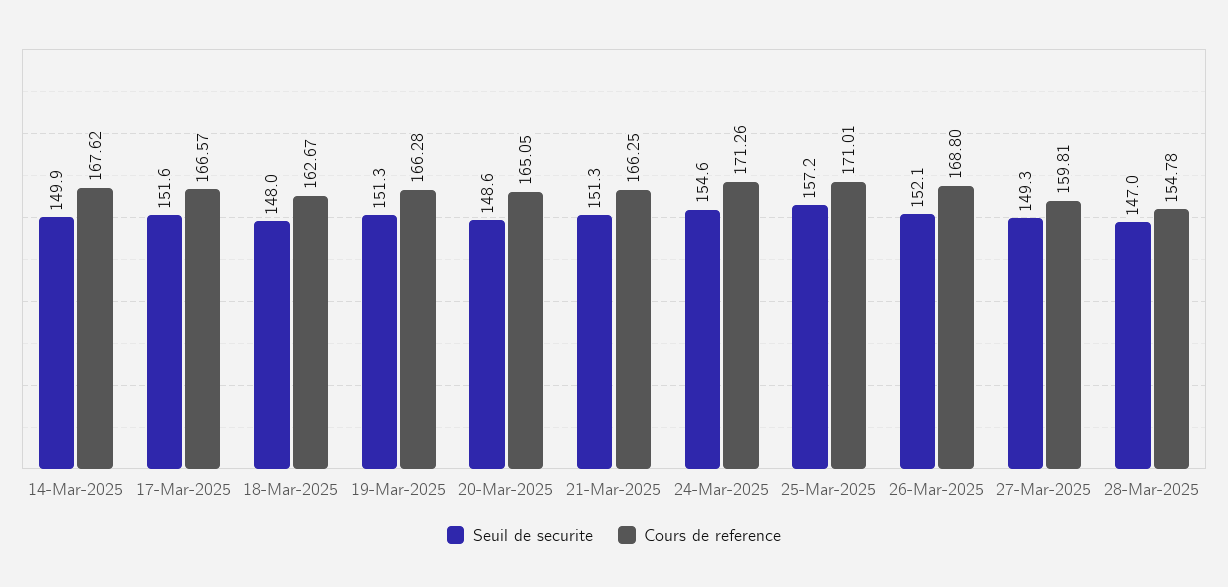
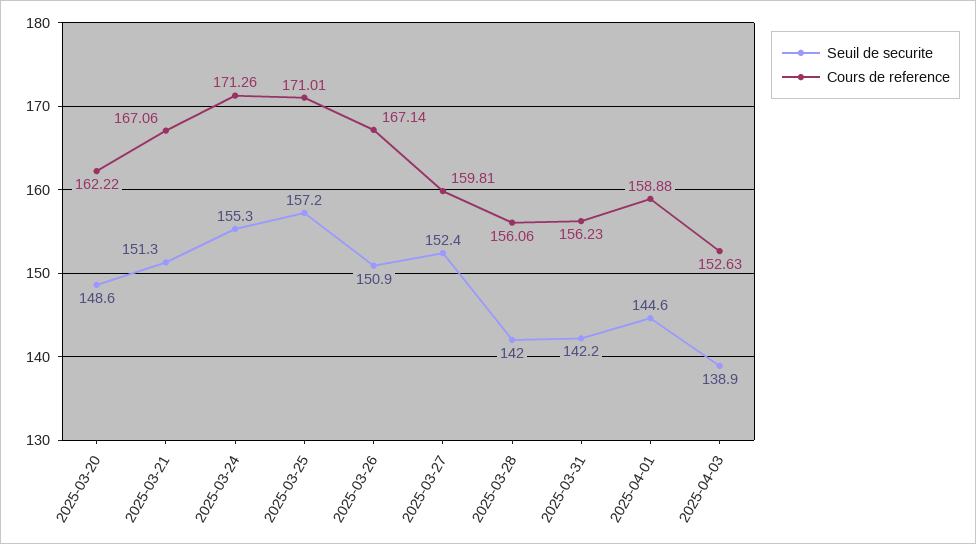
Seuil de securite, 14-Mar-2025: 149.9 -> none
Cours de reference, 14-Mar-2025: 167.62 -> none
Seuil de securite, 17-Mar-2025: 151.6 -> none
Cours de reference, 17-Mar-2025: 166.57 -> none
Seuil de securite, 18-Mar-2025: 148 -> none
Cours de reference, 18-Mar-2025: 162.67 -> none
Seuil de securite, 19-Mar-2025: 151.3 -> none
Cours de reference, 19-Mar-2025: 166.28 -> none
Cours de reference, 20-Mar-2025: 165.05 -> 162.22
Cours de reference, 21-Mar-2025: 166.25 -> 167.06
Seuil de securite, 24-Mar-2025: 154.6 -> 155.3
Seuil de securite, 26-Mar-2025: 152.1 -> 150.9
Cours de reference, 26-Mar-2025: 168.8 -> 167.14
Seuil de securite, 27-Mar-2025: 149.3 -> 152.4
Seuil de securite, 28-Mar-2025: 147 -> 142
Cours de reference, 28-Mar-2025: 154.78 -> 156.06
Seuil de securite, 2025-03-31: none -> 142.2
Cours de reference, 2025-03-31: none -> 156.23
Seuil de securite, 2025-04-01: none -> 144.6
Cours de reference, 2025-04-01: none -> 158.88
Seuil de securite, 2025-04-03: none -> 138.9
Cours de reference, 2025-04-03: none -> 152.63

